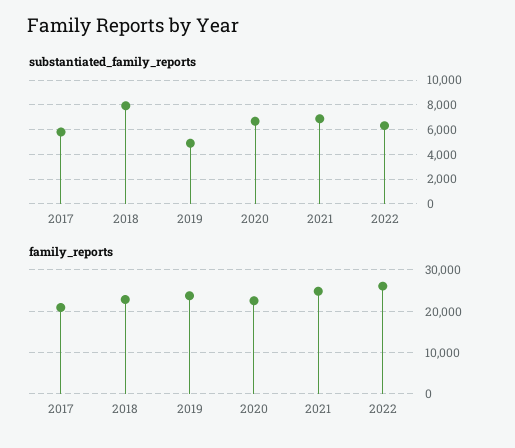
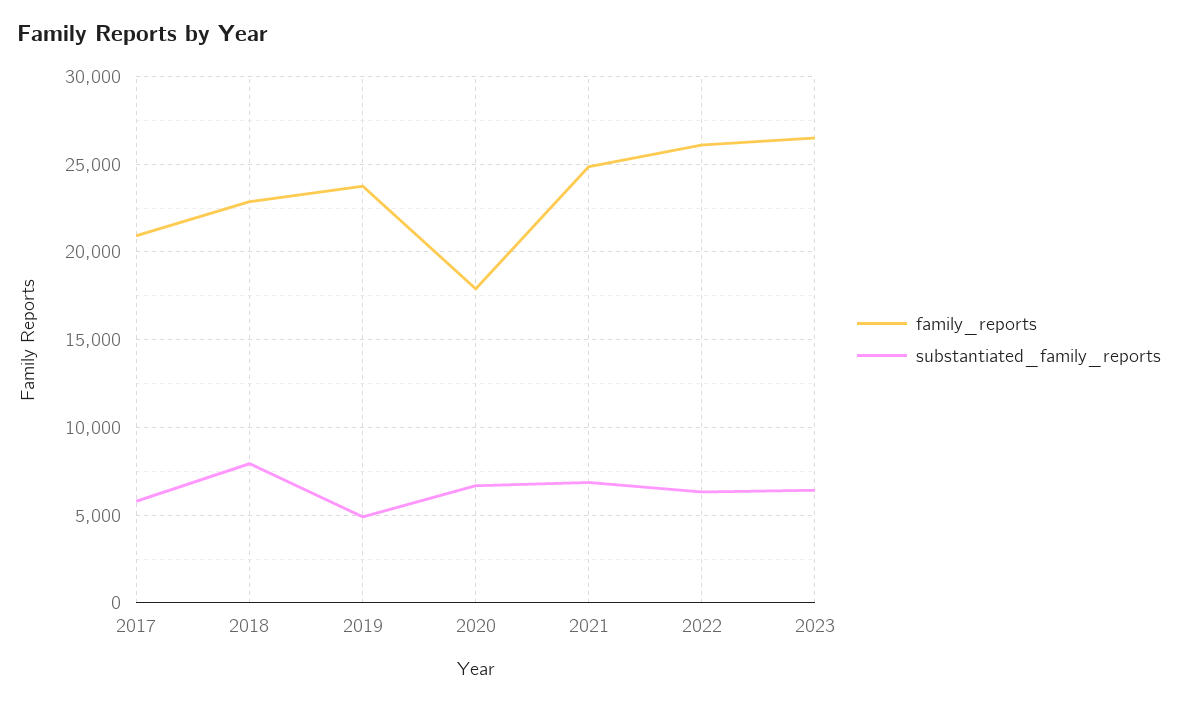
family_reports, 2020: 22000 -> 18000
family_reports, 2023: none -> 26500
substantiated_family_reports, 2023: none -> 6500

